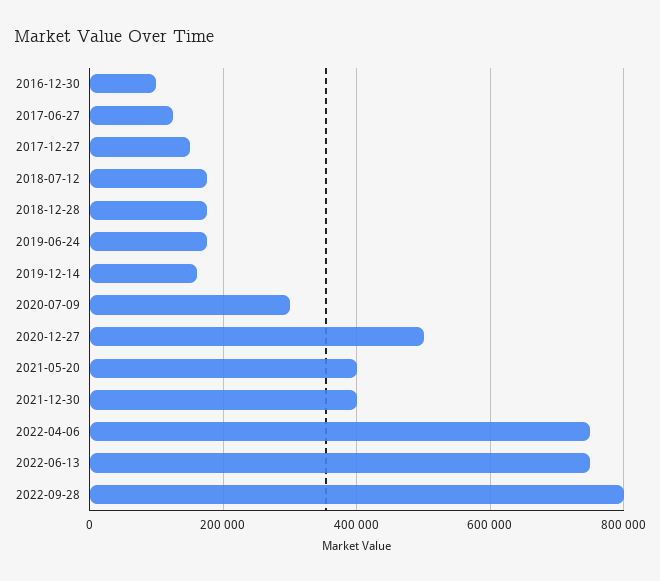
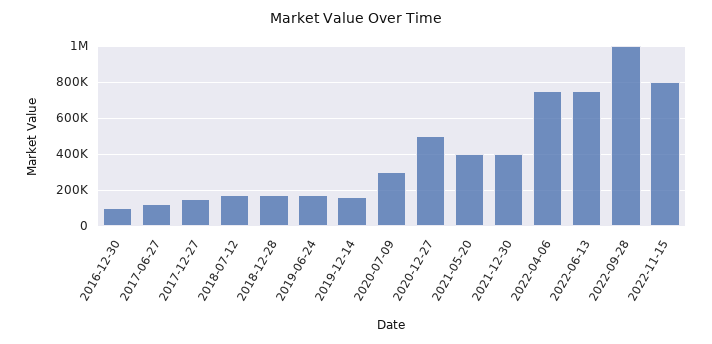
2022-09-28: 800000 -> 1000000
2022-11-15: none -> 800000

